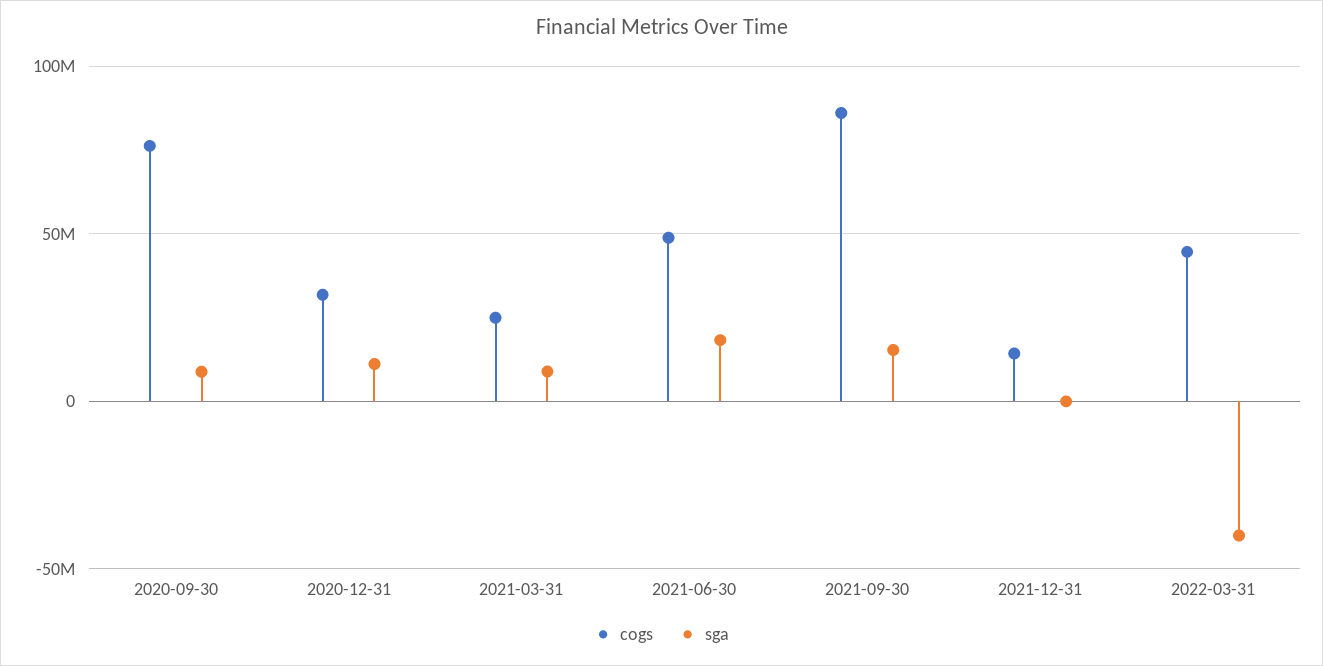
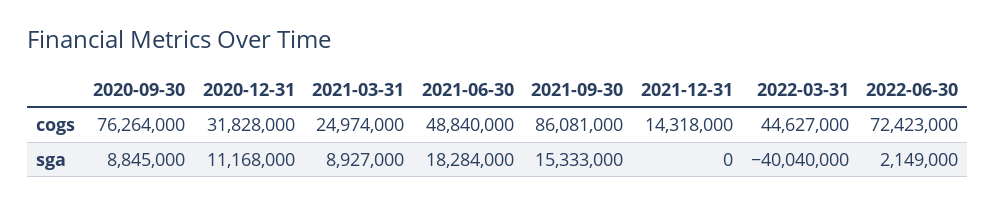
cogs, 2022-06-30: none -> 72423000
sga, 2022-06-30: none -> 2149000

